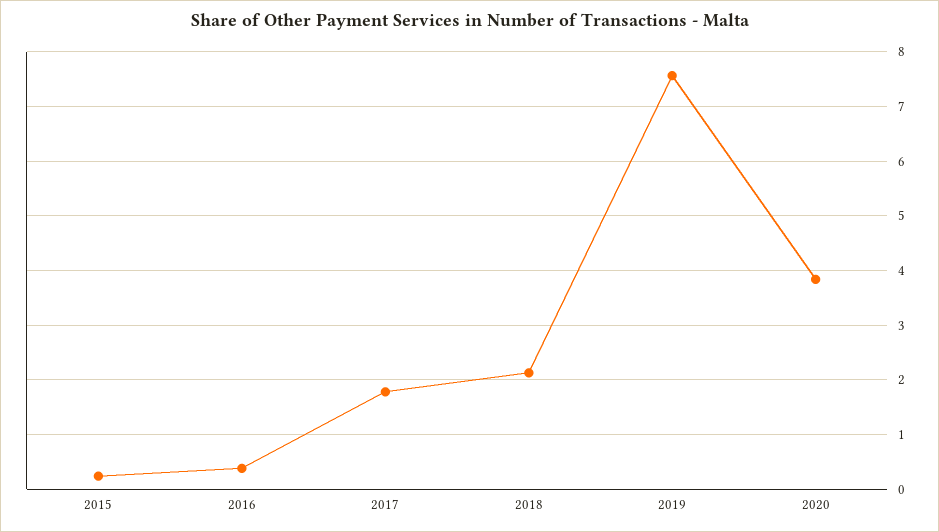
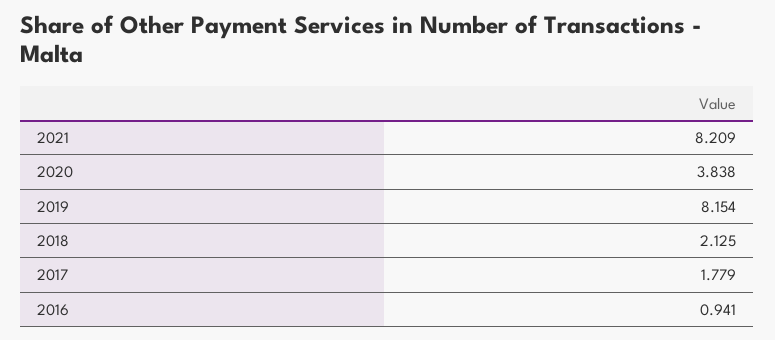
2015: 0.2 -> none
2016: 0.4 -> 0.941
2019: 7.6 -> 8.154
2021: none -> 8.209

